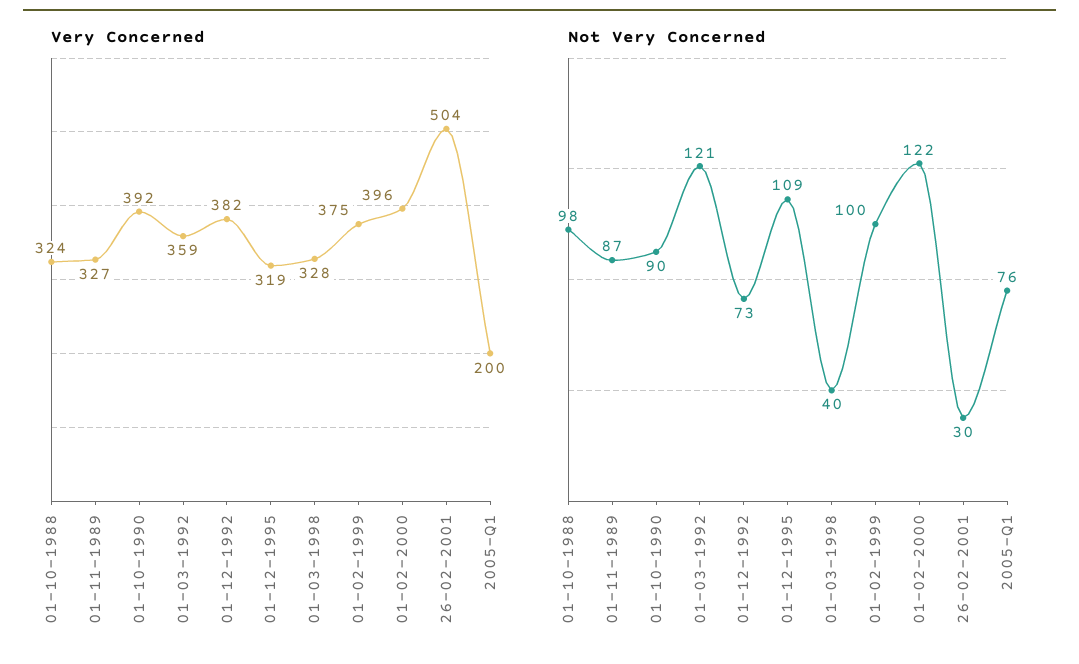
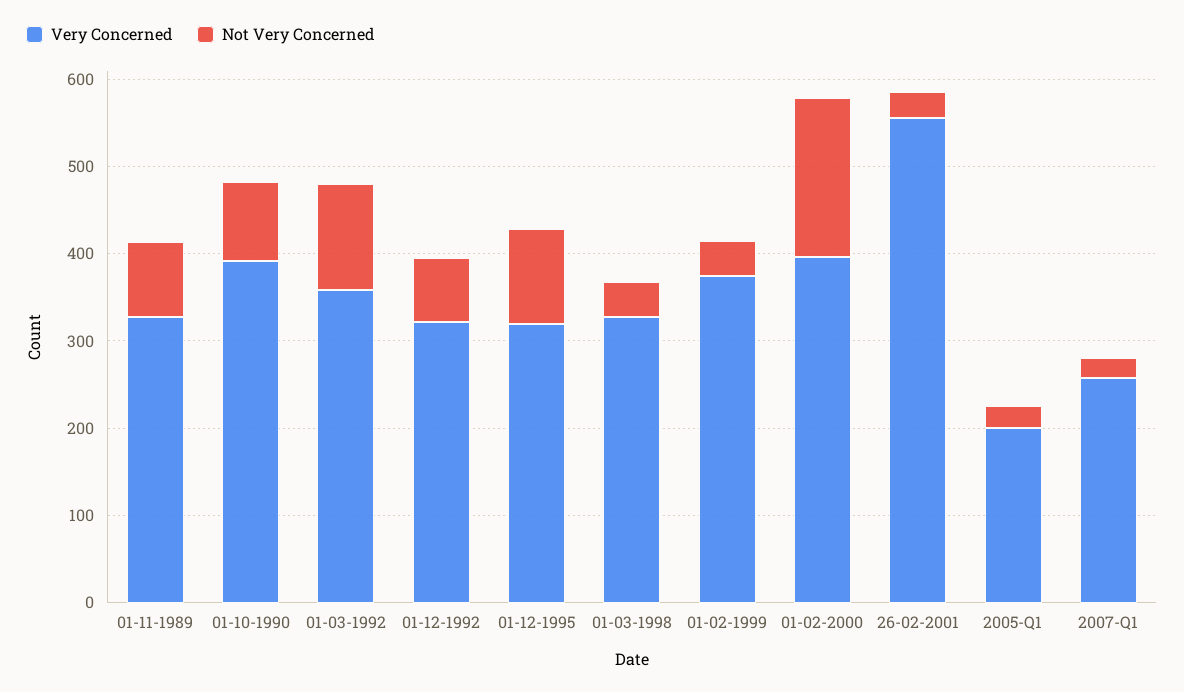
Very Concerned, 01-10-1988: 324 -> none
Very Concerned, 01-12-1992: 382 -> 320
Very Concerned, 26-02-2001: 504 -> 560
Not Very Concerned, 01-10-1988: 98 -> none
Not Very Concerned, 01-02-1999: 100 -> 40
Not Very Concerned, 01-02-2000: 122 -> 180
Not Very Concerned, 2005-Q1: 76 -> 20
Very Concerned, 2007-Q1: none -> 260
Not Very Concerned, 2007-Q1: none -> 20

